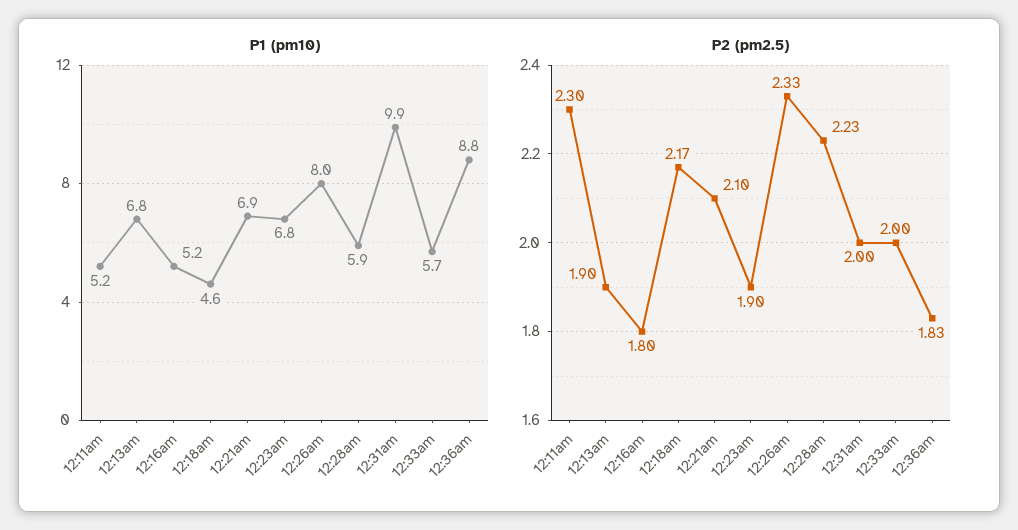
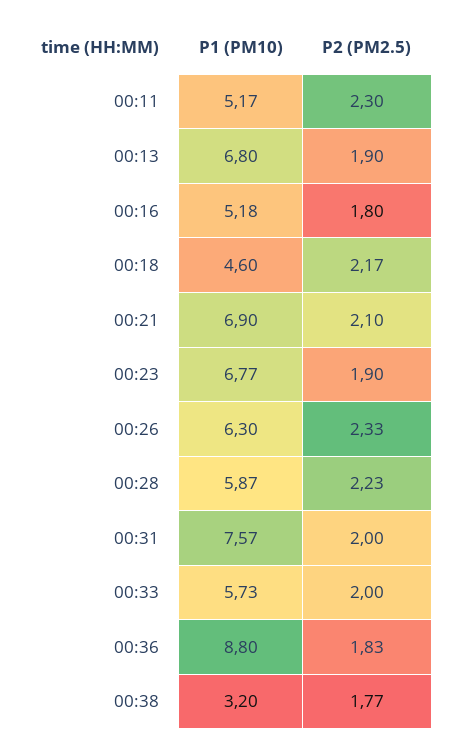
P1 (pm10), 12:26am: 8 -> 6.3
P1 (pm10), 12:31am: 9.9 -> 7.57
P1 (pm10), 00:38: none -> 3.2
P2 (pm2.5), 00:38: none -> 1.77

